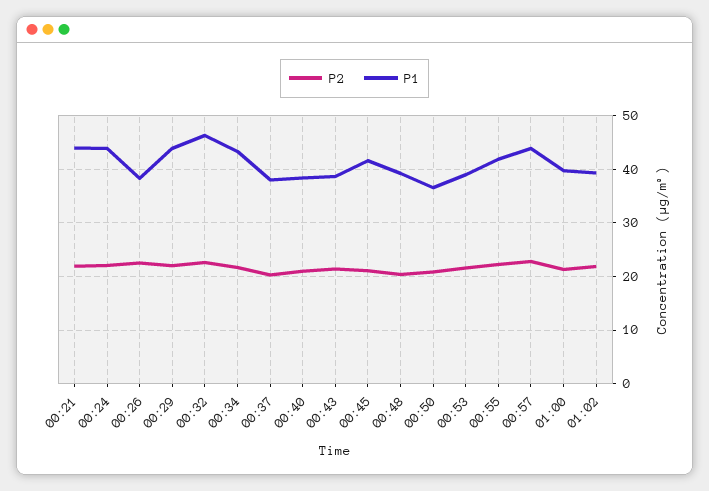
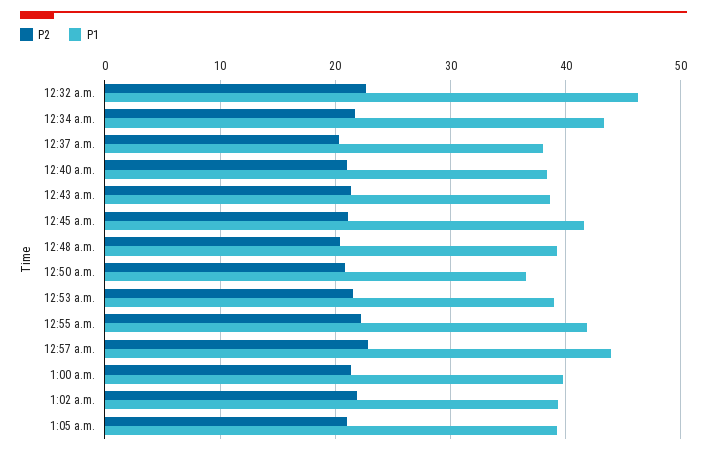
P2, 00:21: 22 -> none
P1, 00:21: 44 -> none
P2, 00:24: 22 -> none
P1, 00:24: 44 -> none
P2, 00:26: 22 -> none
P1, 00:26: 38 -> none
P2, 00:29: 22 -> none
P1, 00:29: 44 -> none
P2, 1:05 a.m.: none -> 21
P1, 1:05 a.m.: none -> 39

